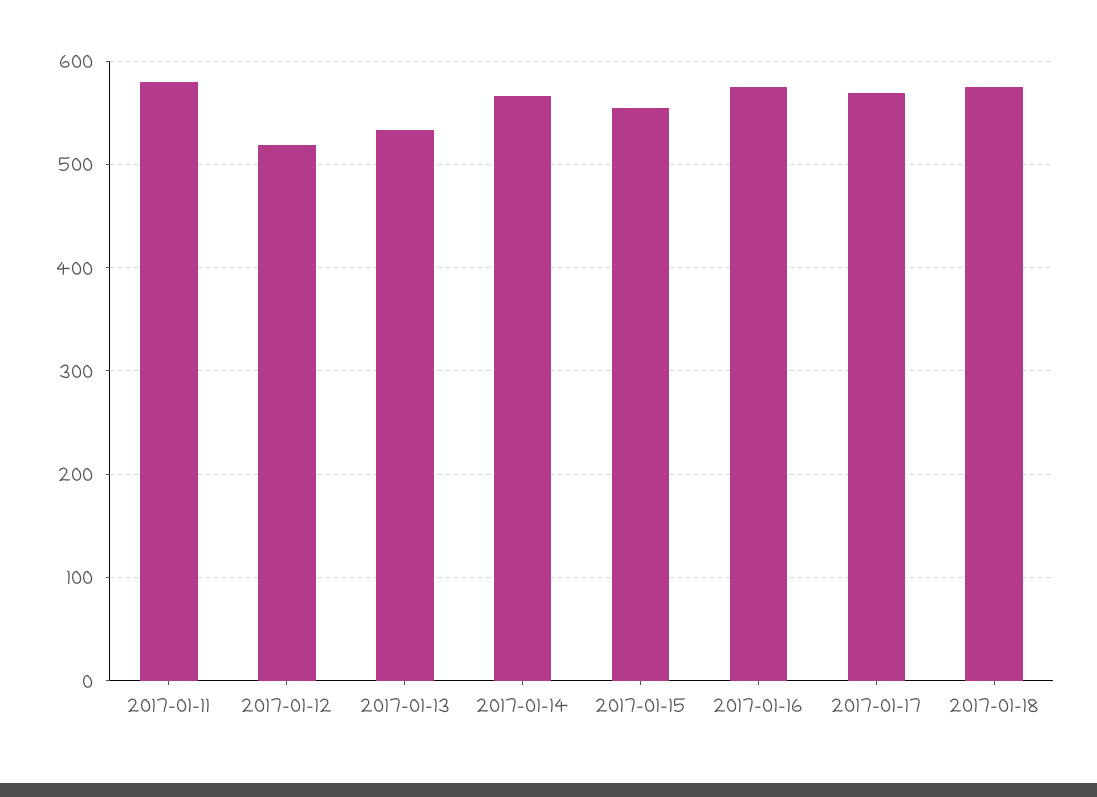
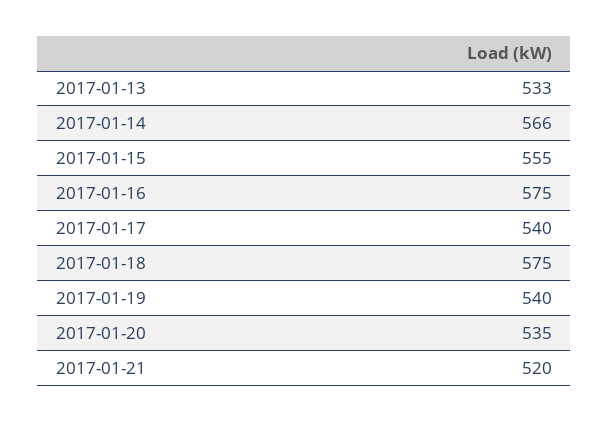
2017-01-11: 580 -> none
2017-01-12: 520 -> none
2017-01-17: 570 -> 540
2017-01-19: none -> 540
2017-01-20: none -> 535
2017-01-21: none -> 520

